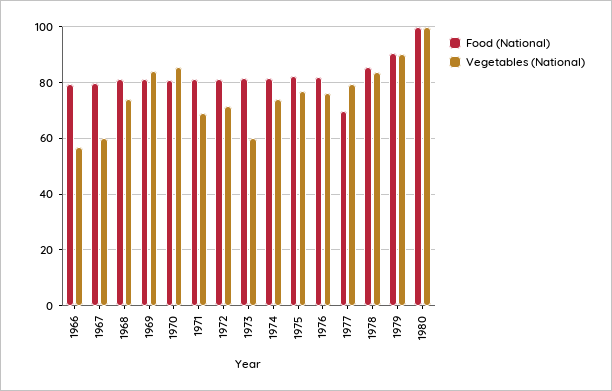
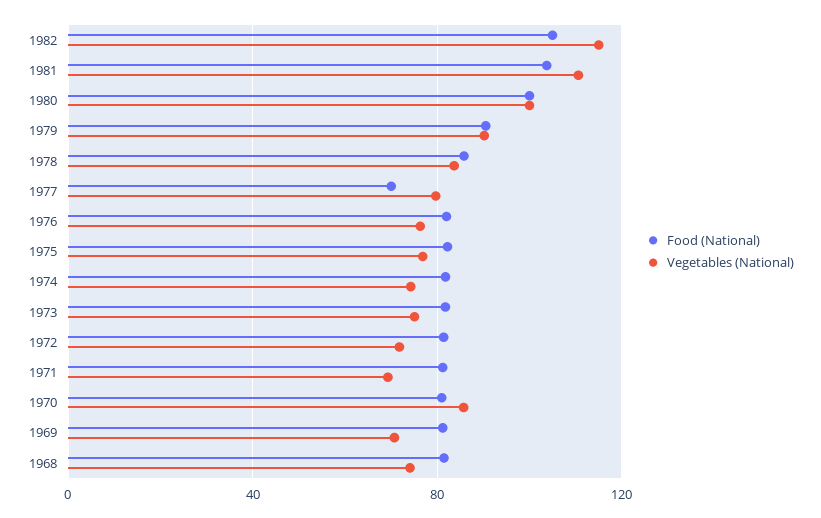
Food (National), 1966: 80 -> none
Vegetables (National), 1966: 57.5 -> none
Food (National), 1967: 80 -> none
Vegetables (National), 1967: 60 -> none
Vegetables (National), 1969: 85 -> 70
Vegetables (National), 1973: 60 -> 75
Food (National), 1982: none -> 105
Vegetables (National), 1982: none -> 115
Food (National), 1981: none -> 105
Vegetables (National), 1981: none -> 110

